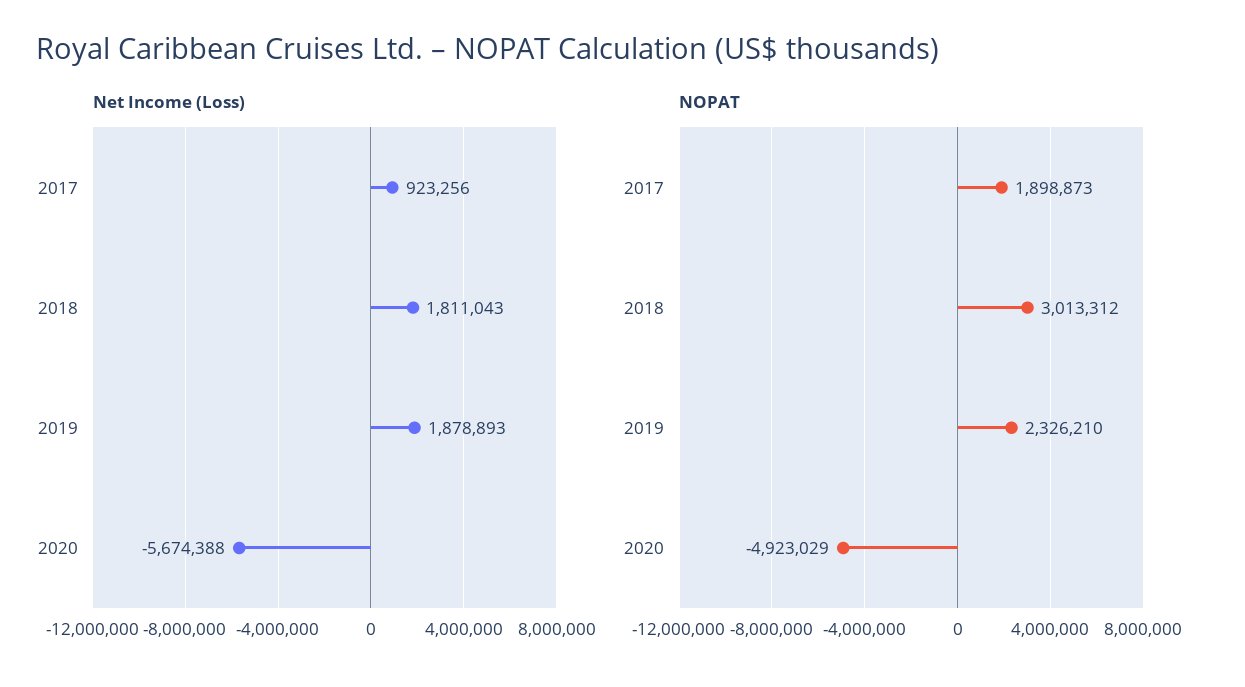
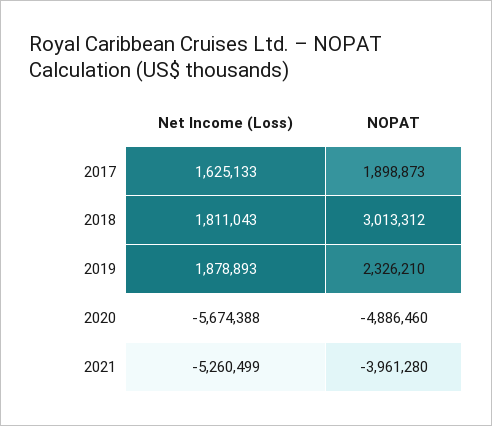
Net Income (Loss), 2017: 923256 -> 1625133
NOPAT, 2020: -4923029 -> -4886460
Net Income (Loss), 2021: none -> -5260499
NOPAT, 2021: none -> -3961280

